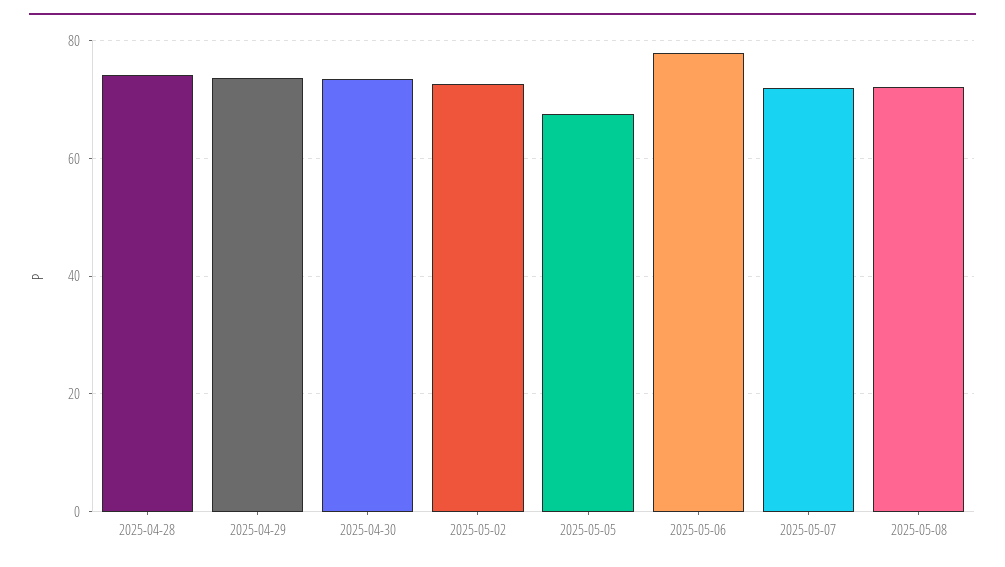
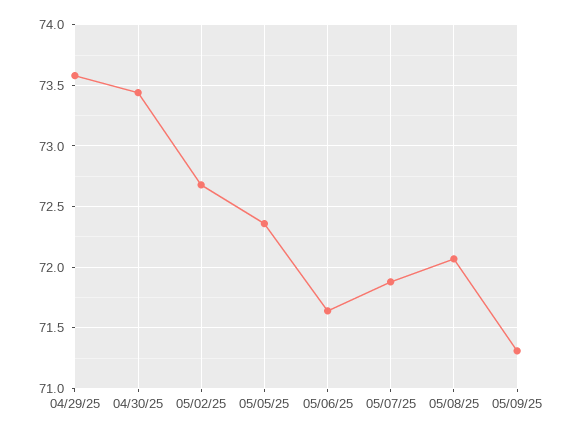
2025-04-28: 74 -> none
2025-05-05: 68 -> 72.35
2025-05-06: 78 -> 71.65
05/09/25: none -> 71.3

